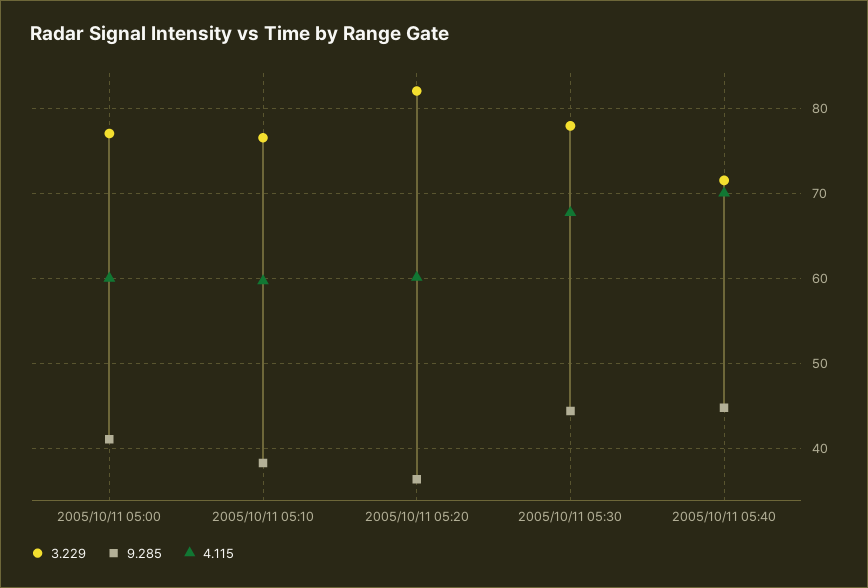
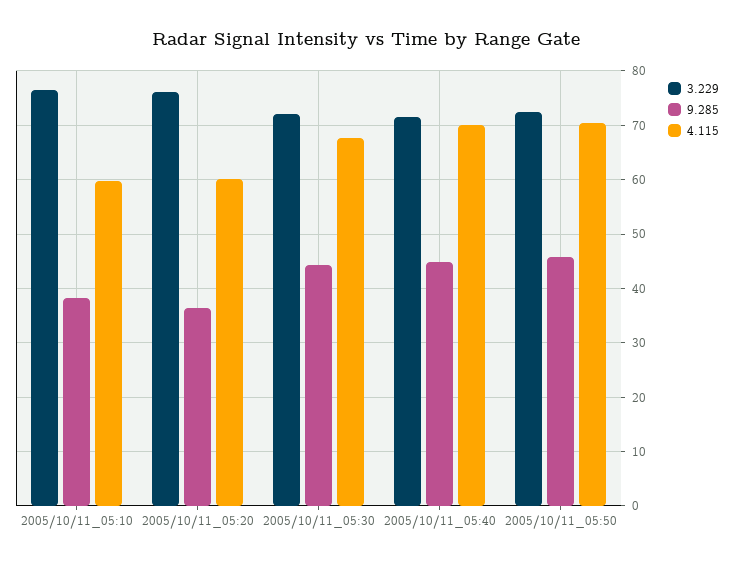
3.229, 2005/10/11 05:00: 77 -> none
9.285, 2005/10/11 05:00: 41 -> none
4.115, 2005/10/11 05:00: 60 -> none
3.229, 2005/10/11 05:20: 82 -> 76
3.229, 2005/10/11 05:30: 78 -> 72
3.229, 2005/10/11_05:50: none -> 72
9.285, 2005/10/11_05:50: none -> 46
4.115, 2005/10/11_05:50: none -> 70

